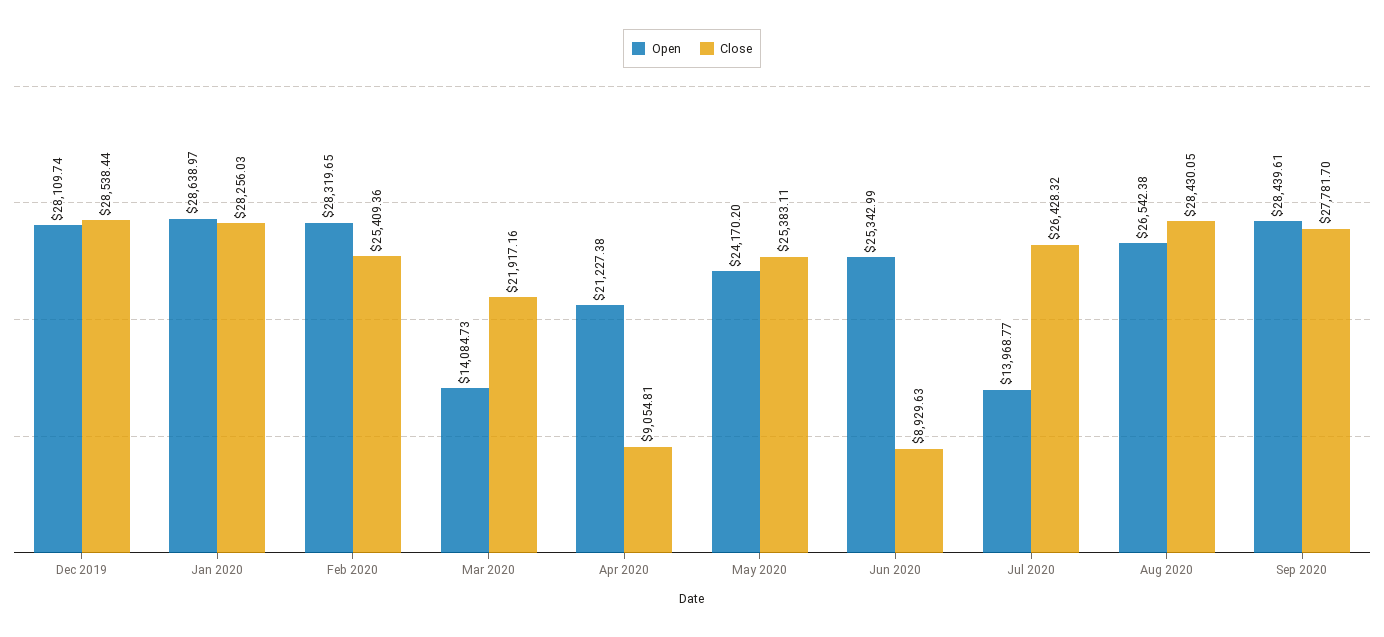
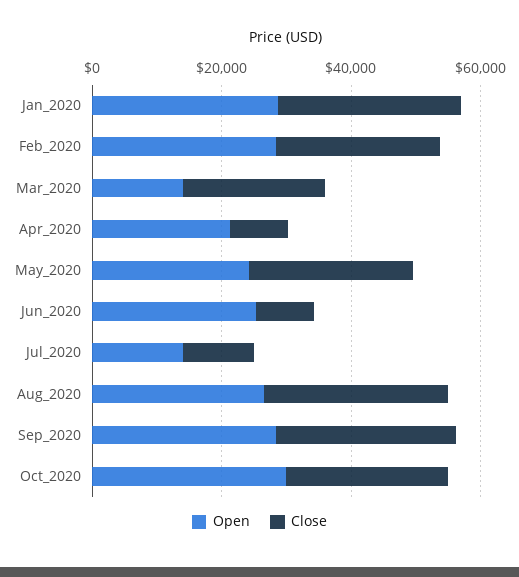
Open, Dec 2019: 28109.74 -> none
Close, Dec 2019: 28538.44 -> none
Close, Jul 2020: 26428.32 -> 10000
Open, Oct_2020: none -> 30000
Close, Oct_2020: none -> 25000

